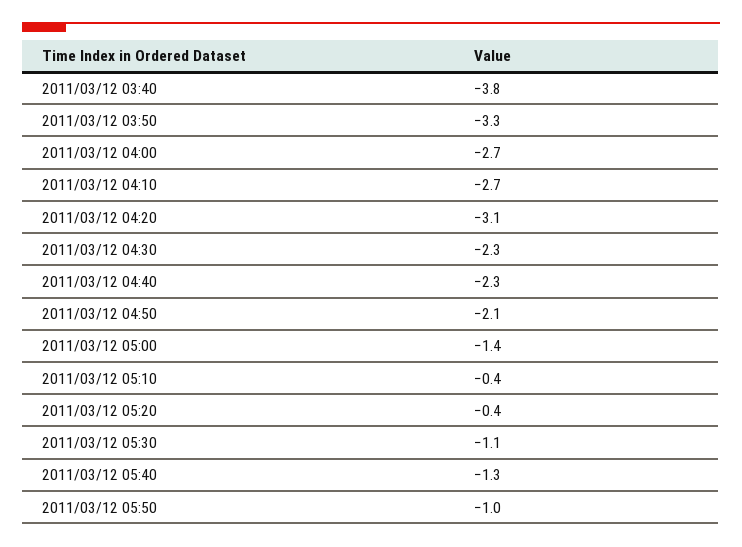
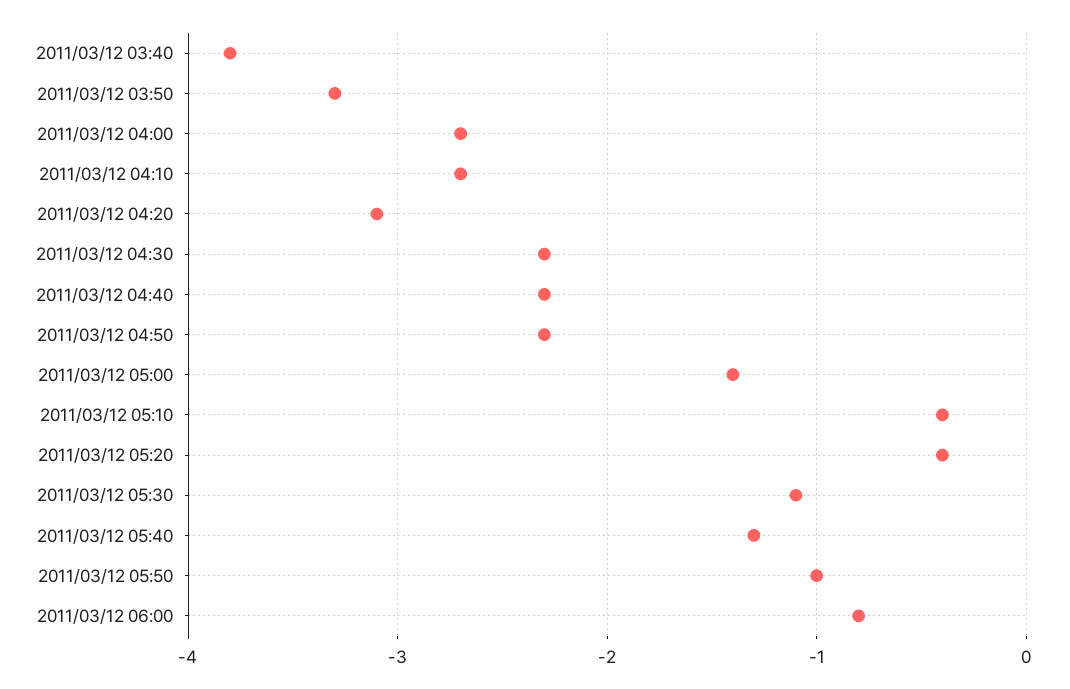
2011/03/12 04:50: -2.1 -> -2.3
2011/03/12 06:00: none -> -0.8

